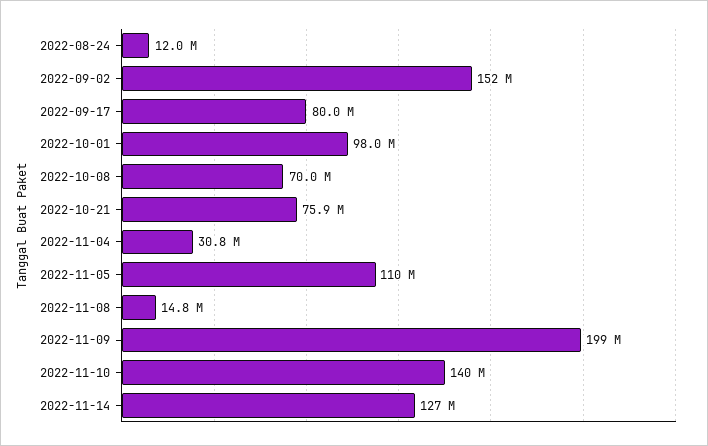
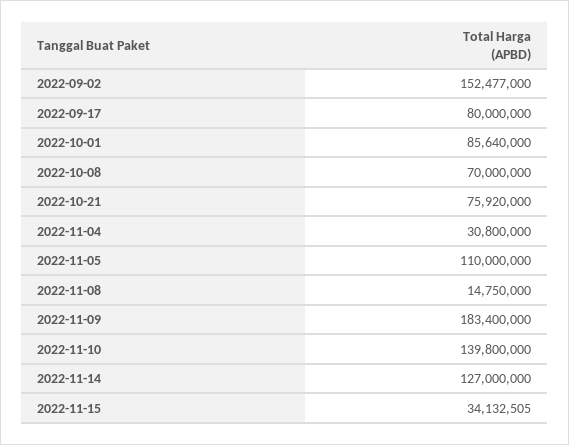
2022-08-24: 12000000 -> none
2022-10-01: 98000000 -> 85640000
2022-11-09: 199000000 -> 183400000
2022-11-15: none -> 34132505

